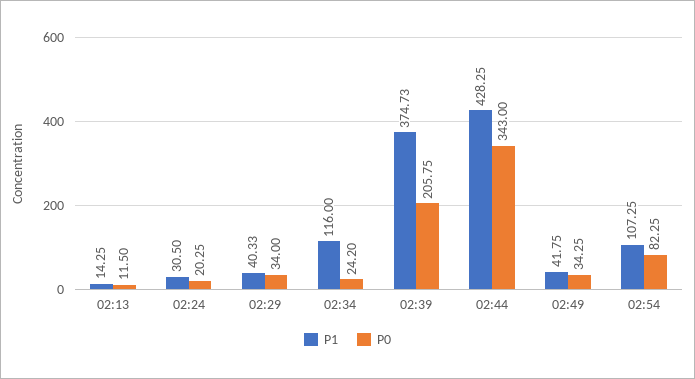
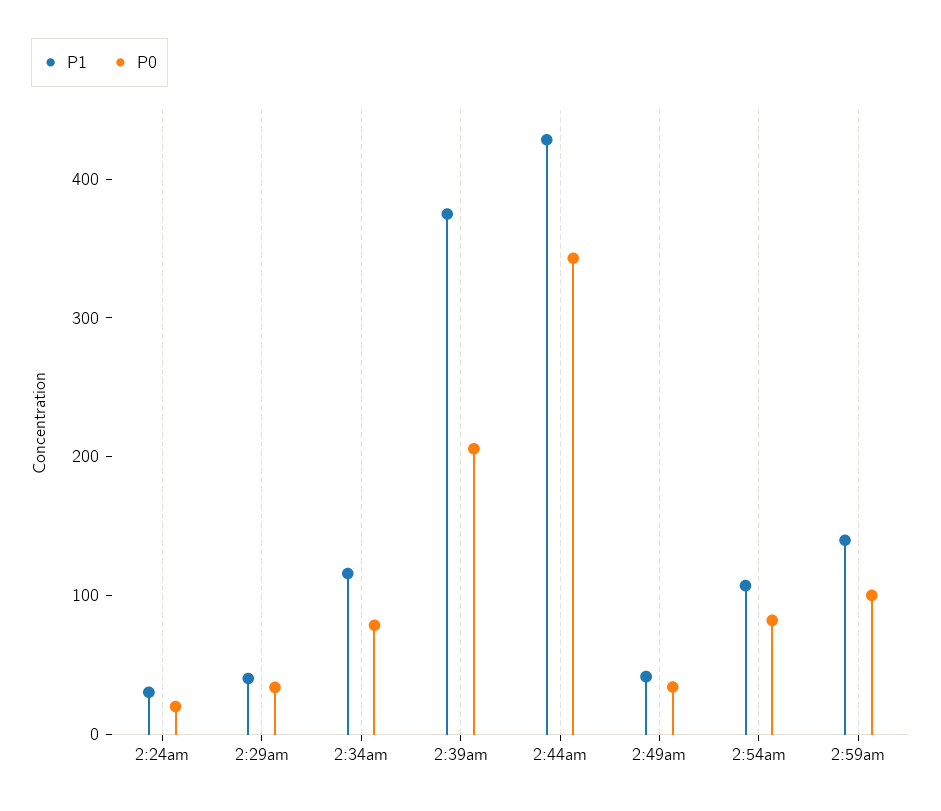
P1, 02:13: 14.25 -> none
P0, 02:13: 11.5 -> none
P0, 02:34: 24.2 -> 80
P1, 2:59am: none -> 140
P0, 2:59am: none -> 100

